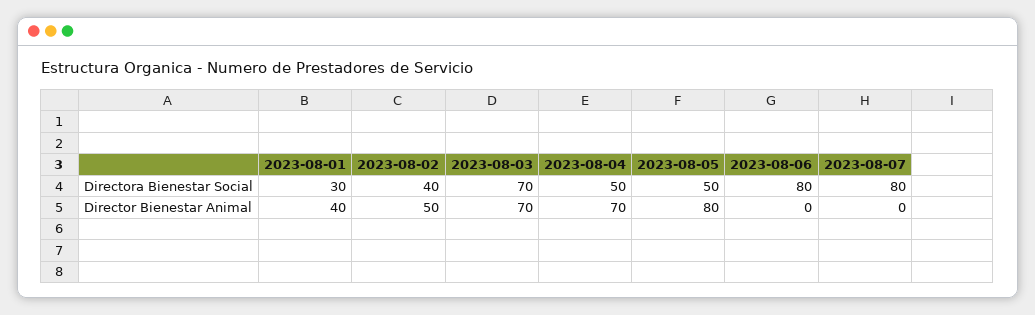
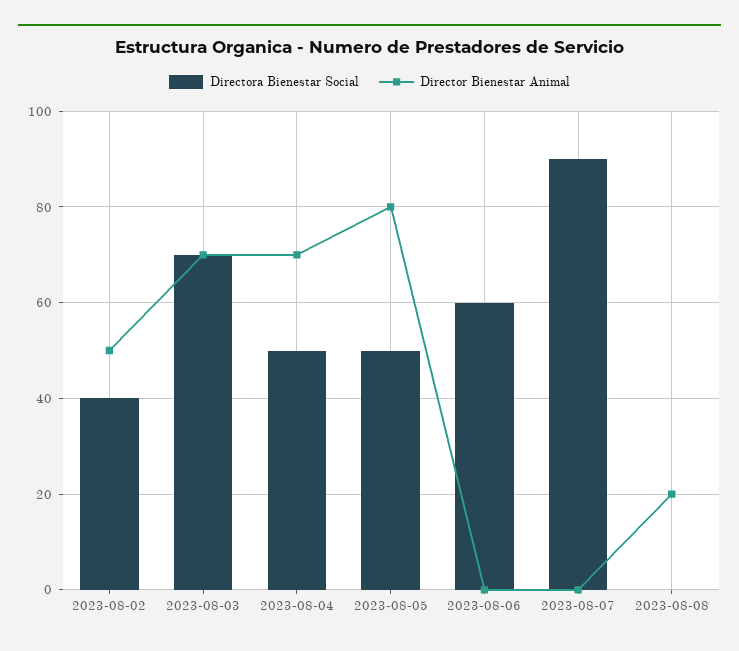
Directora Bienestar Social, 2023-08-01: 30 -> none
Directora Bienestar Social, 2023-08-06: 80 -> 60
Directora Bienestar Social, 2023-08-07: 80 -> 90
Director Bienestar Animal, 2023-08-01: 40 -> none
Directora Bienestar Social, 2023-08-08: none -> 0
Director Bienestar Animal, 2023-08-08: none -> 20

